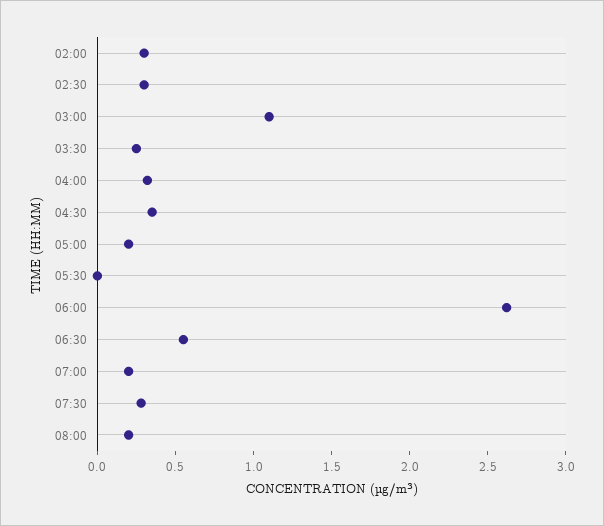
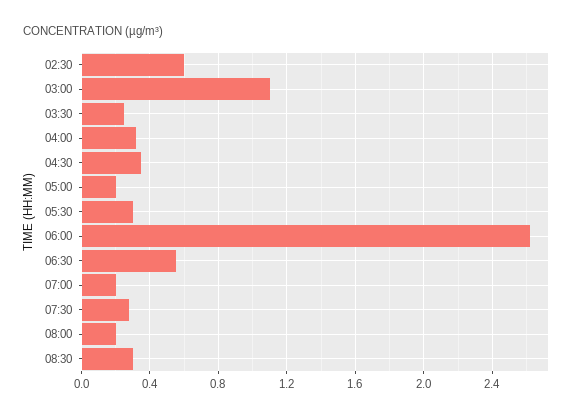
02:00: 0.3 -> none
02:30: 0.3 -> 0.6
05:30: 0 -> 0.3
08:30: none -> 0.3

